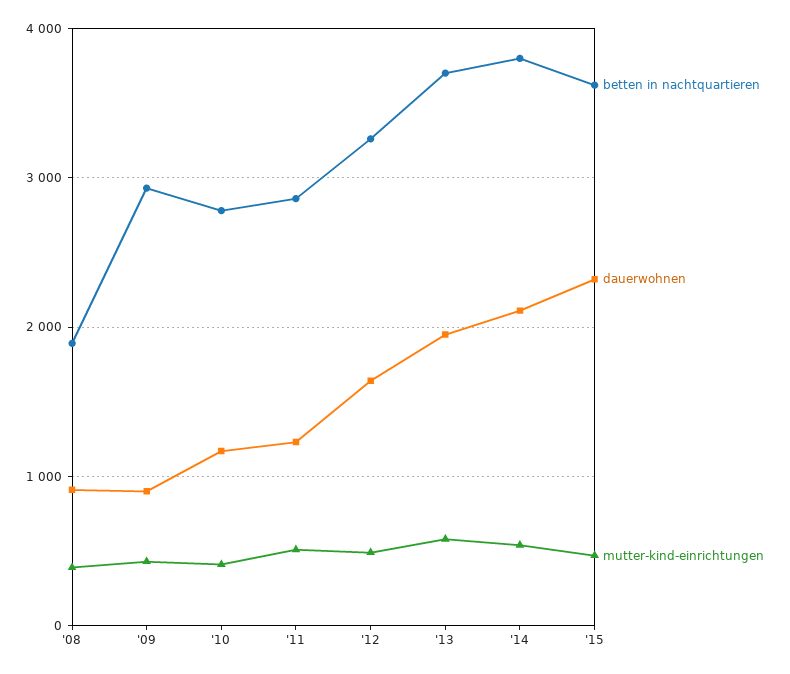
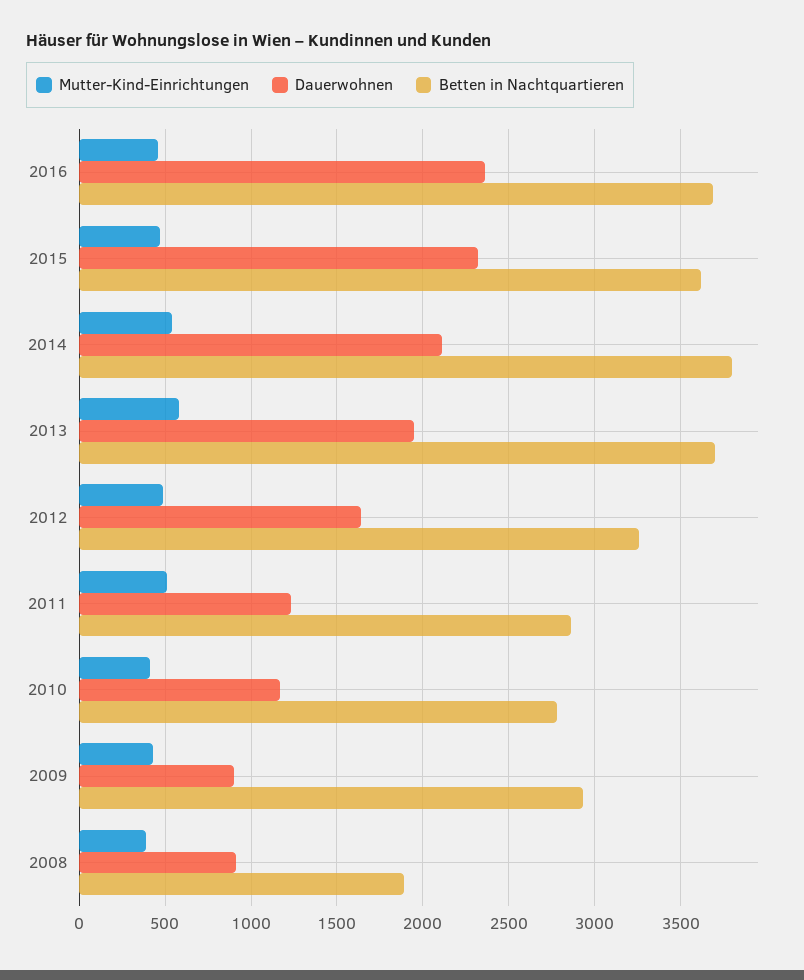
mutter-kind-einrichtungen, 2016: none -> 450
dauerwohnen, 2016: none -> 2350
betten in nachtquartieren, 2016: none -> 3700

